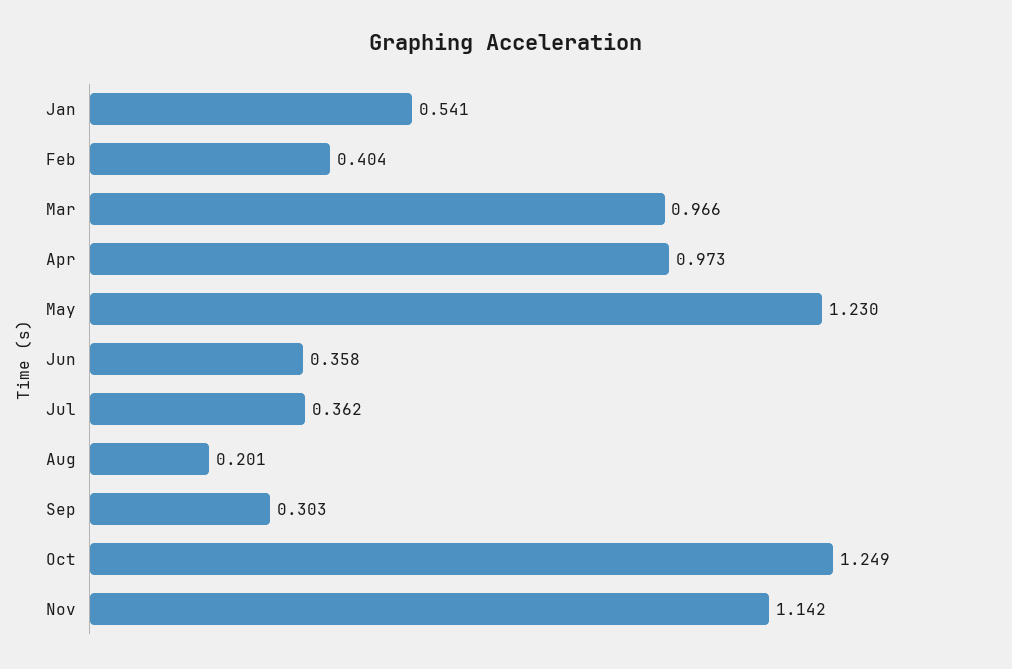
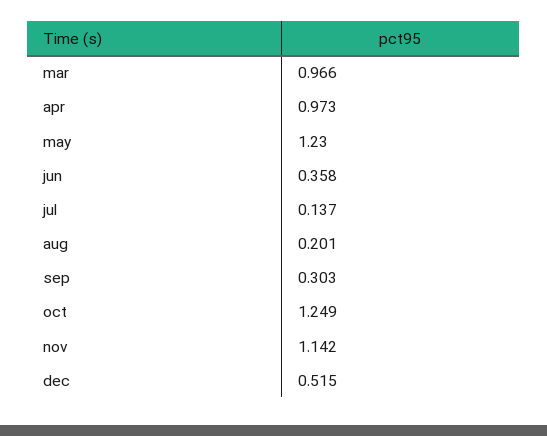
Jan: 0.541 -> none
Feb: 0.404 -> none
Jul: 0.362 -> 0.137
dec: none -> 0.515

